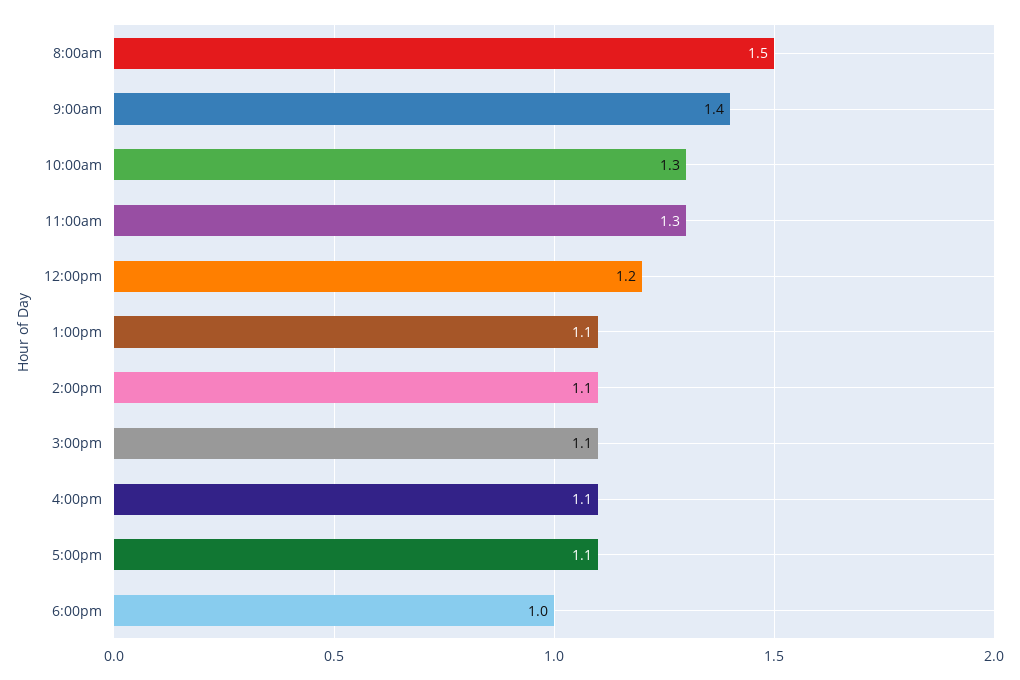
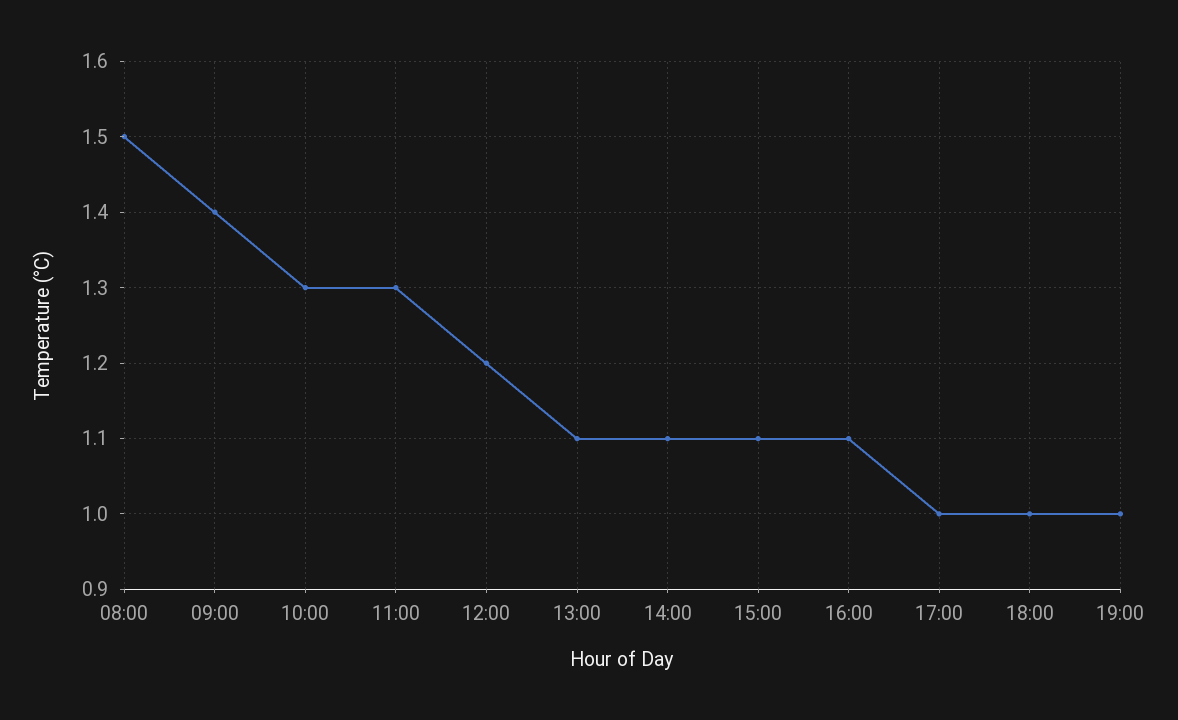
5:00pm: 1.1 -> 1
19:00: none -> 1

